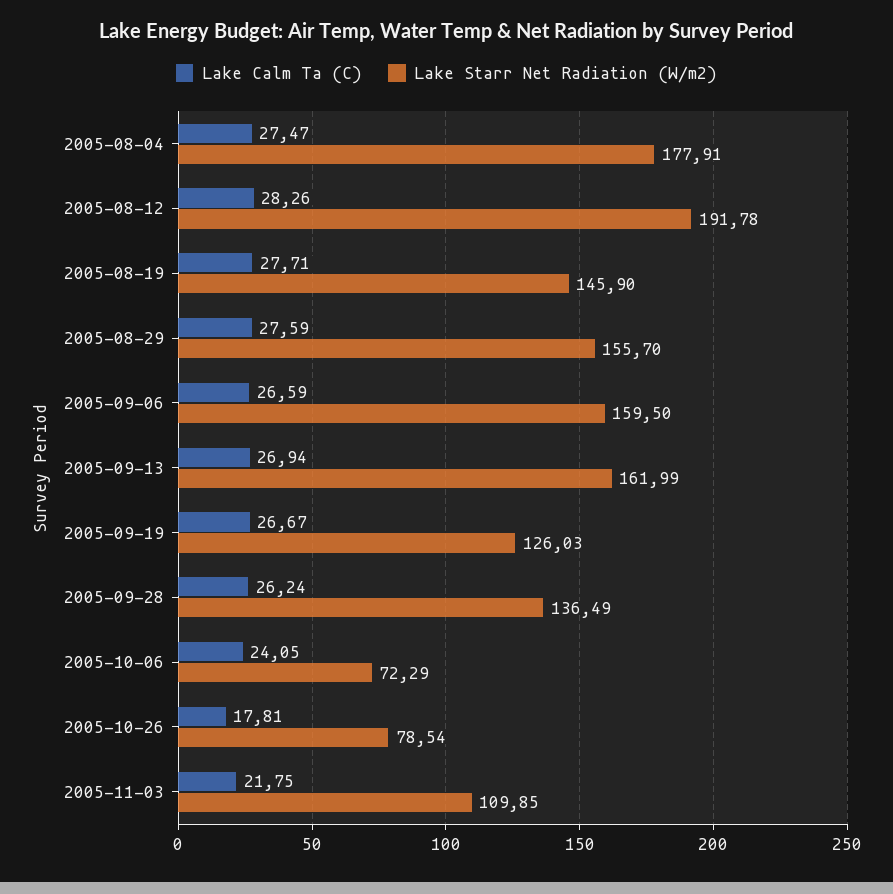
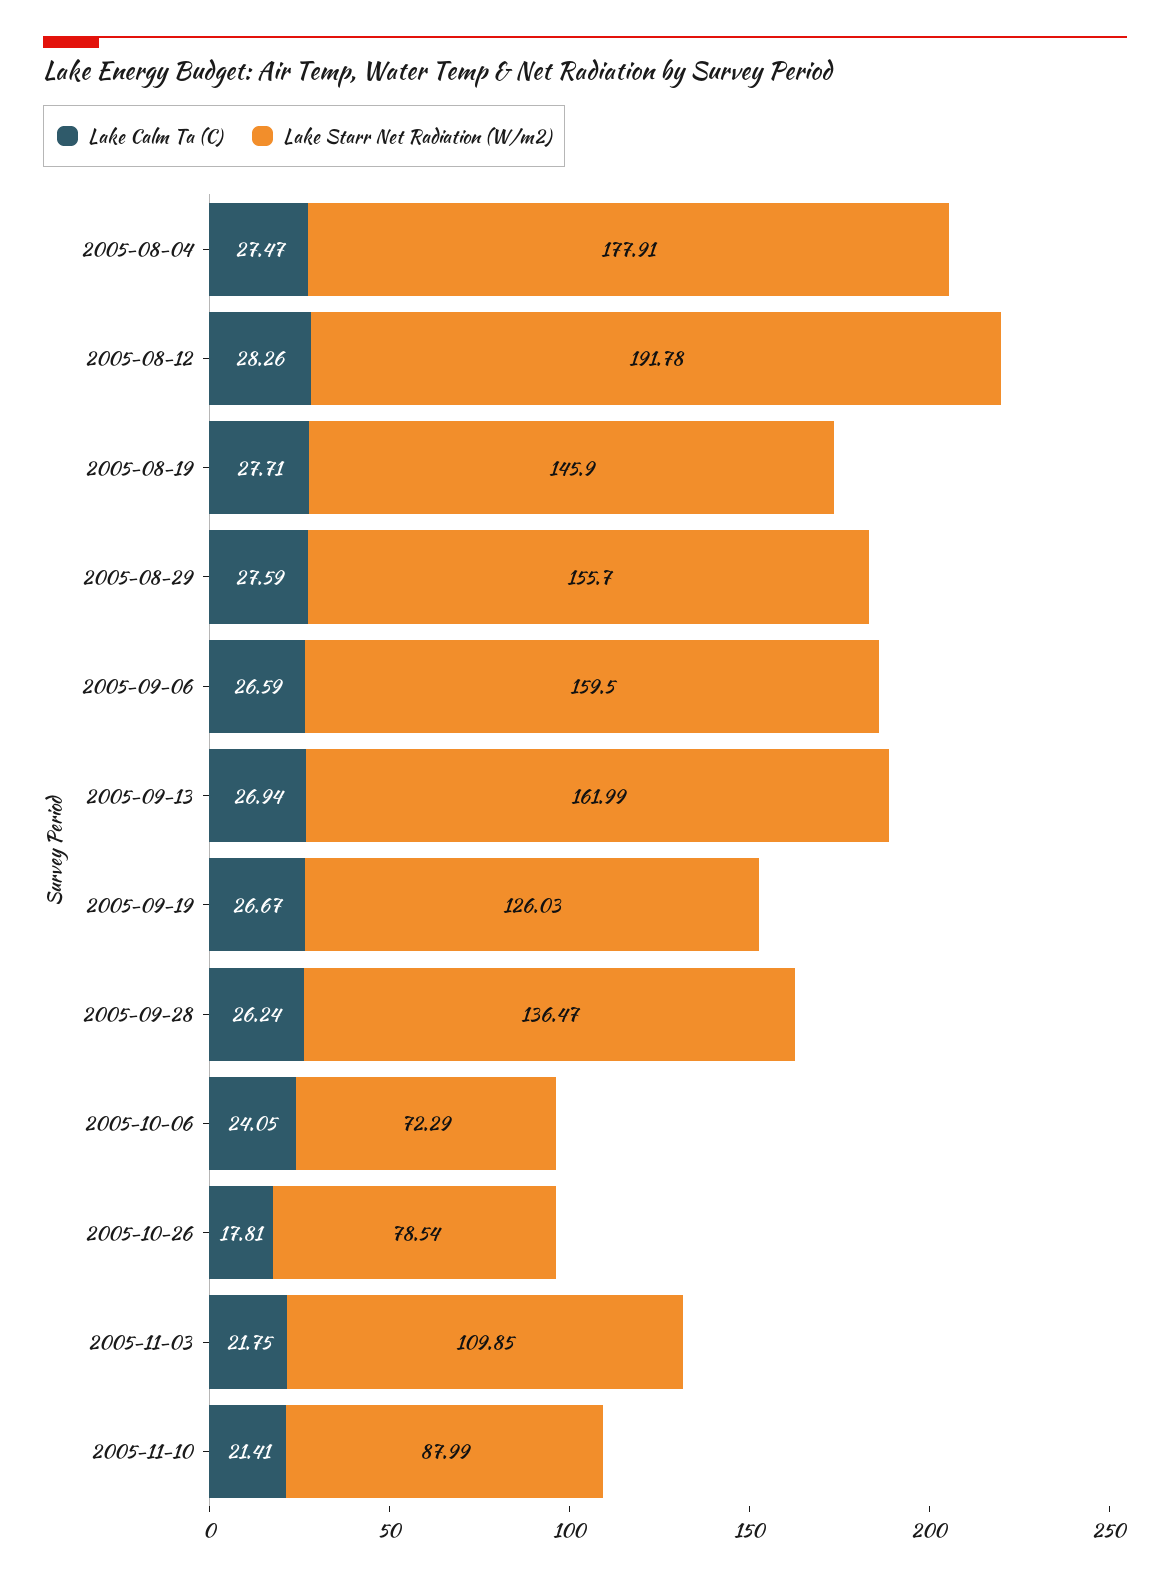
Lake Starr Net Radiation (W/m2), 2005-09-28: 136.49 -> 136.47
Lake Calm Ta (C), 2005-11-10: none -> 21.41
Lake Starr Net Radiation (W/m2), 2005-11-10: none -> 87.99

